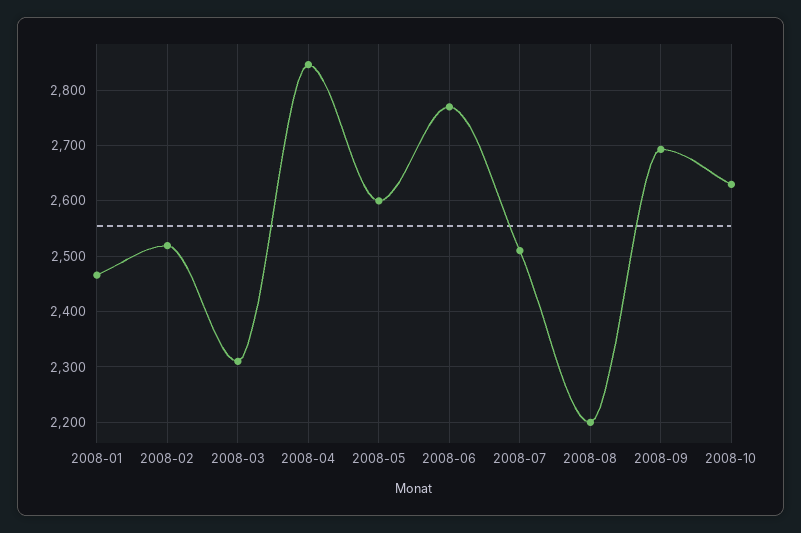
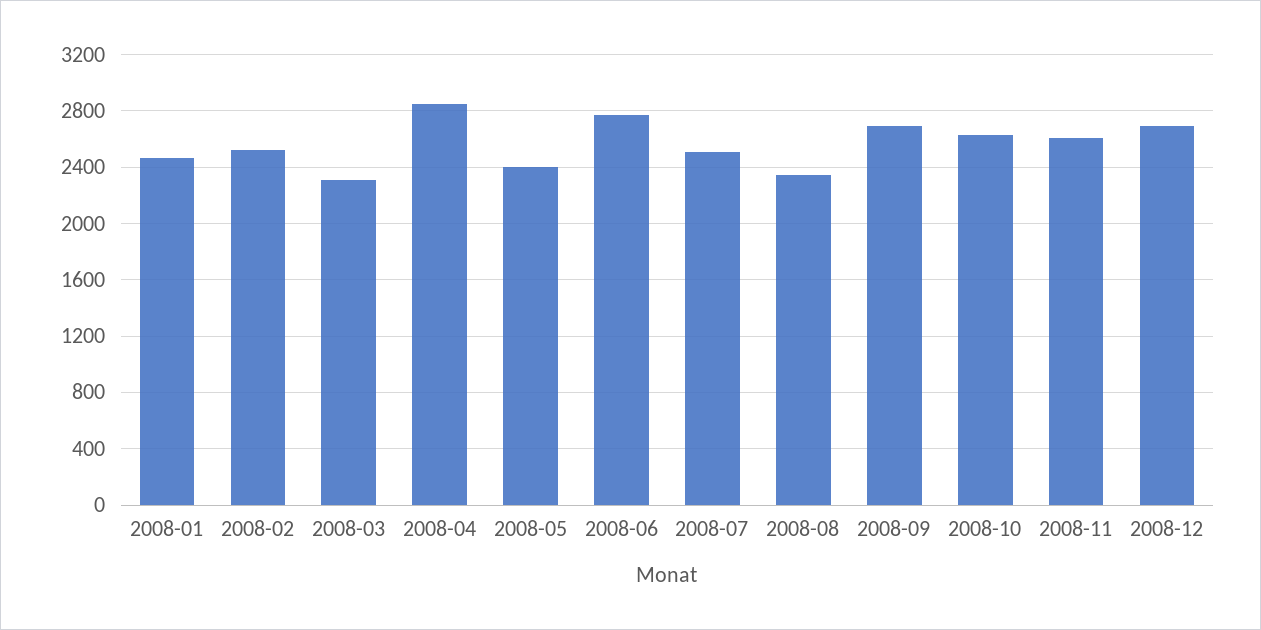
2008-05: 2600 -> 2400
2008-08: 2200 -> 2350
2008-11: none -> 2600
2008-12: none -> 2700

